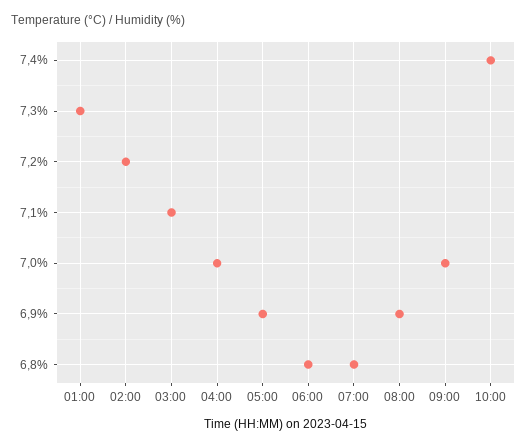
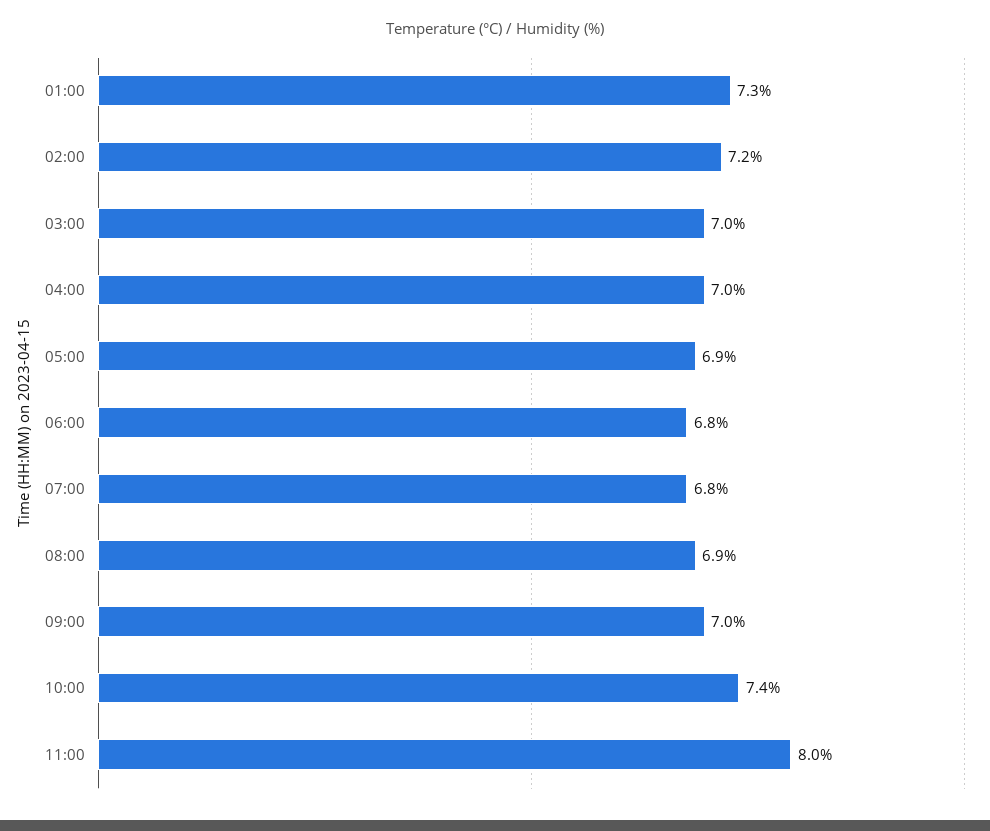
03:00: 7.1 -> 7
11:00: none -> 8

